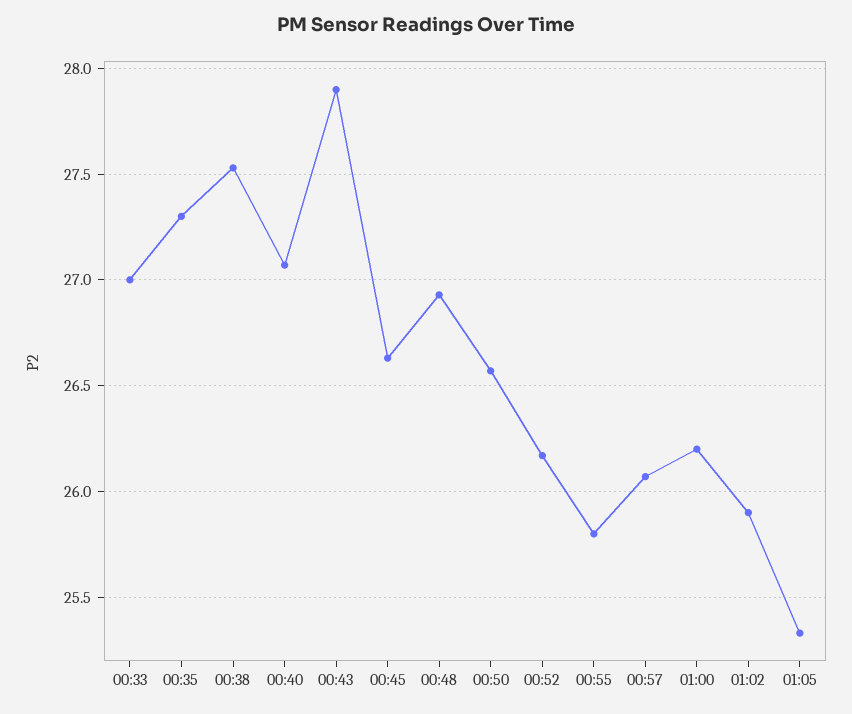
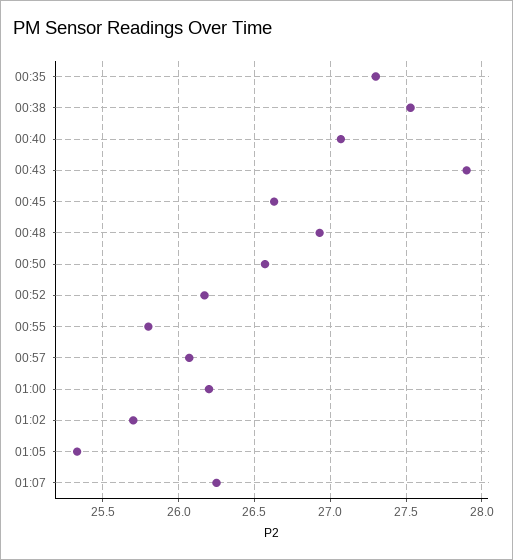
00:33: 27 -> none
01:02: 25.9 -> 25.7
01:07: none -> 26.25

